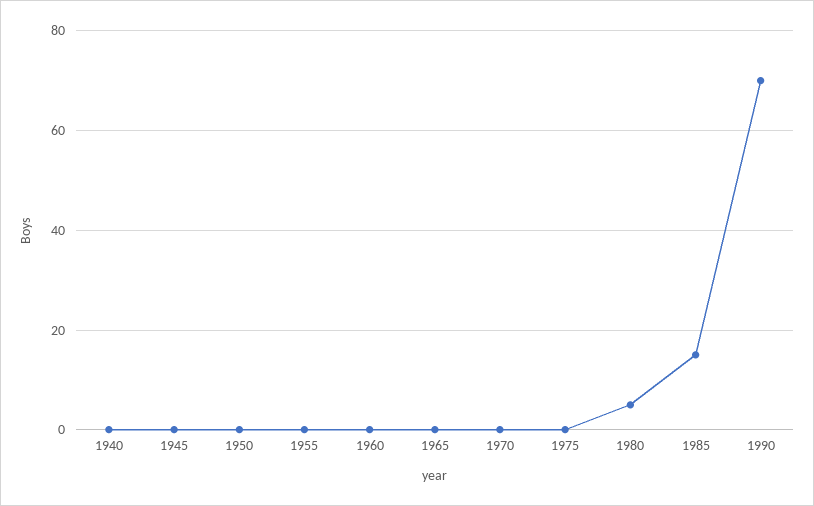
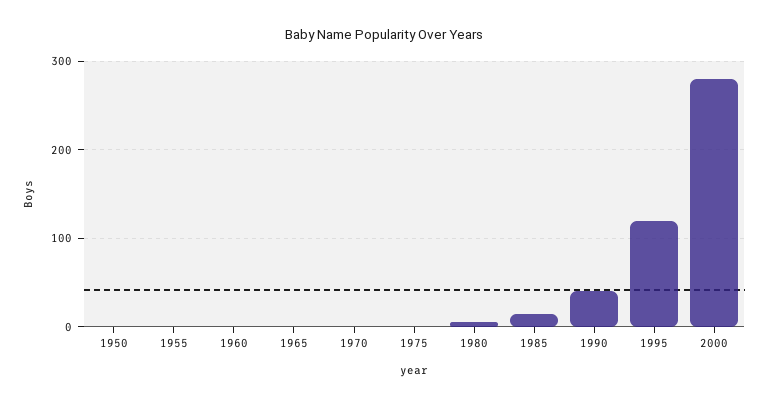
1940: 0 -> none
1945: 0 -> none
1990: 70 -> 40
1995: none -> 120
2000: none -> 280

